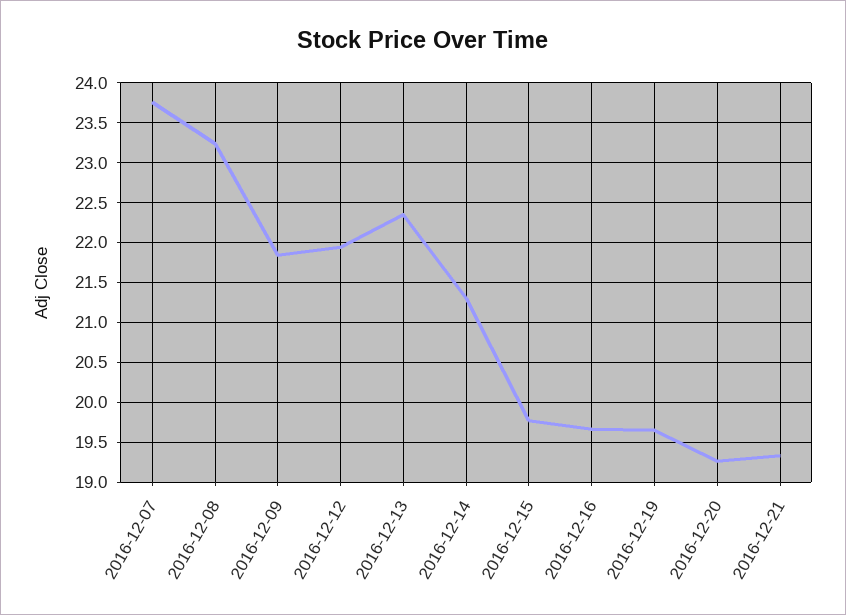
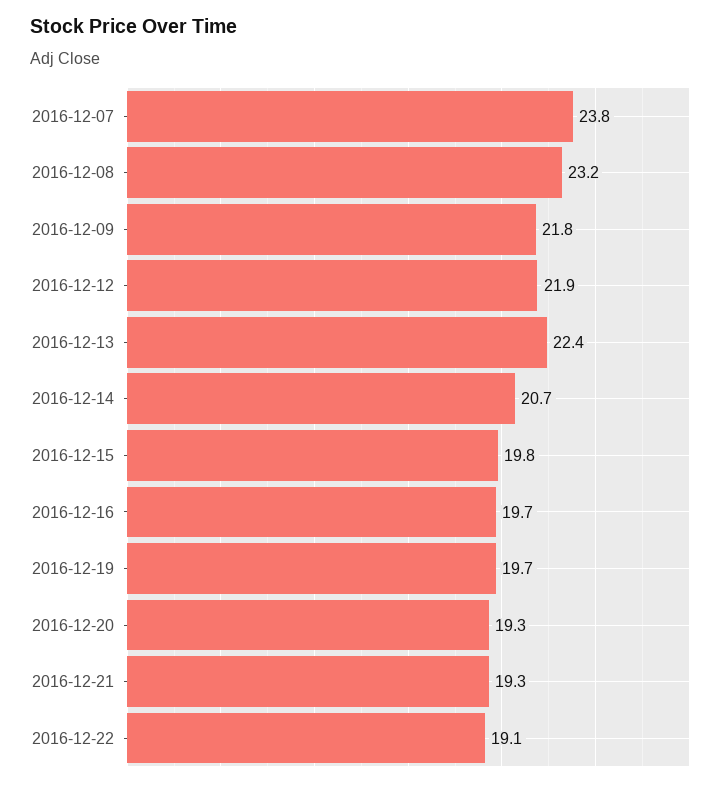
2016-12-14: 21.3 -> 20.7
2016-12-22: none -> 19.1

